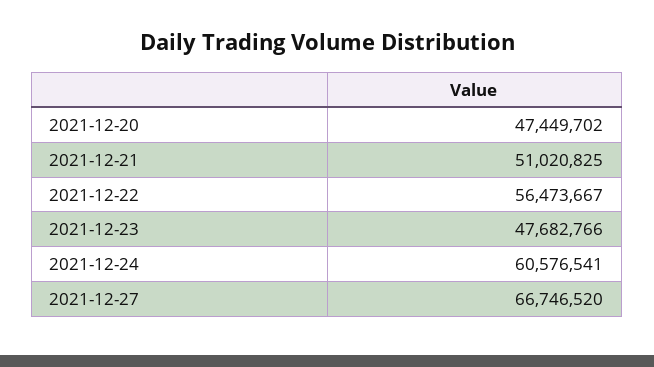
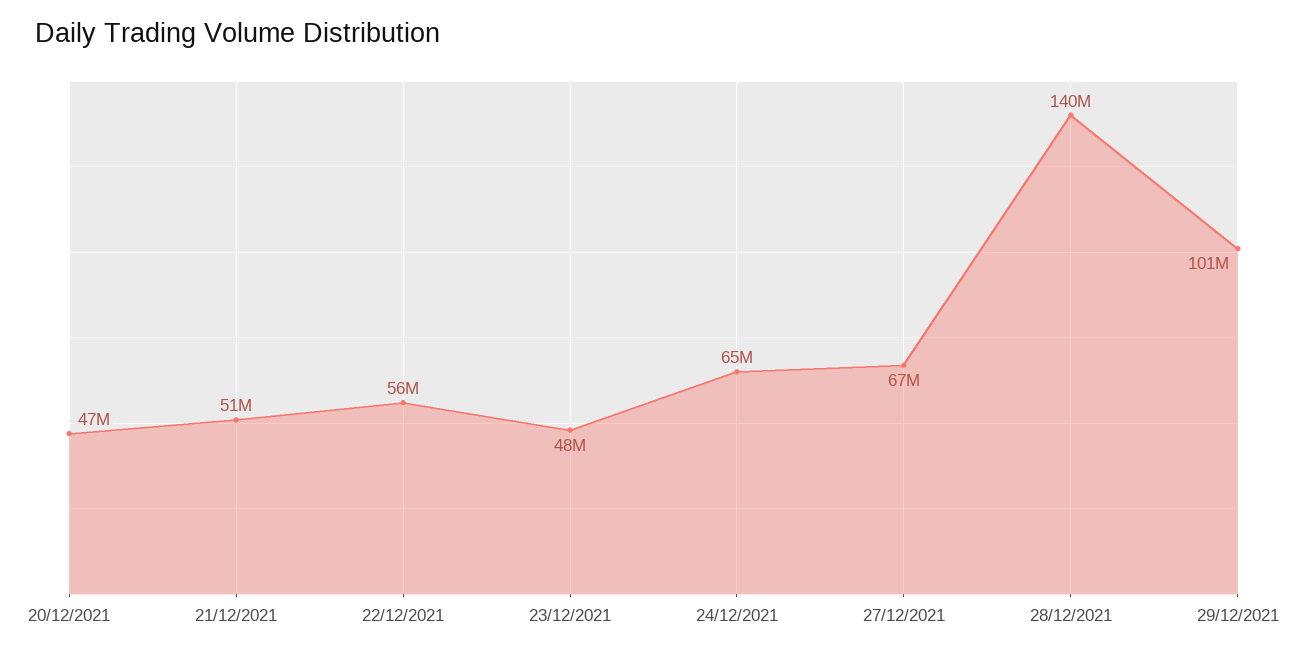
2021-12-24: 60576541 -> 65000000
28/12/2021: none -> 140000000
29/12/2021: none -> 101000000

